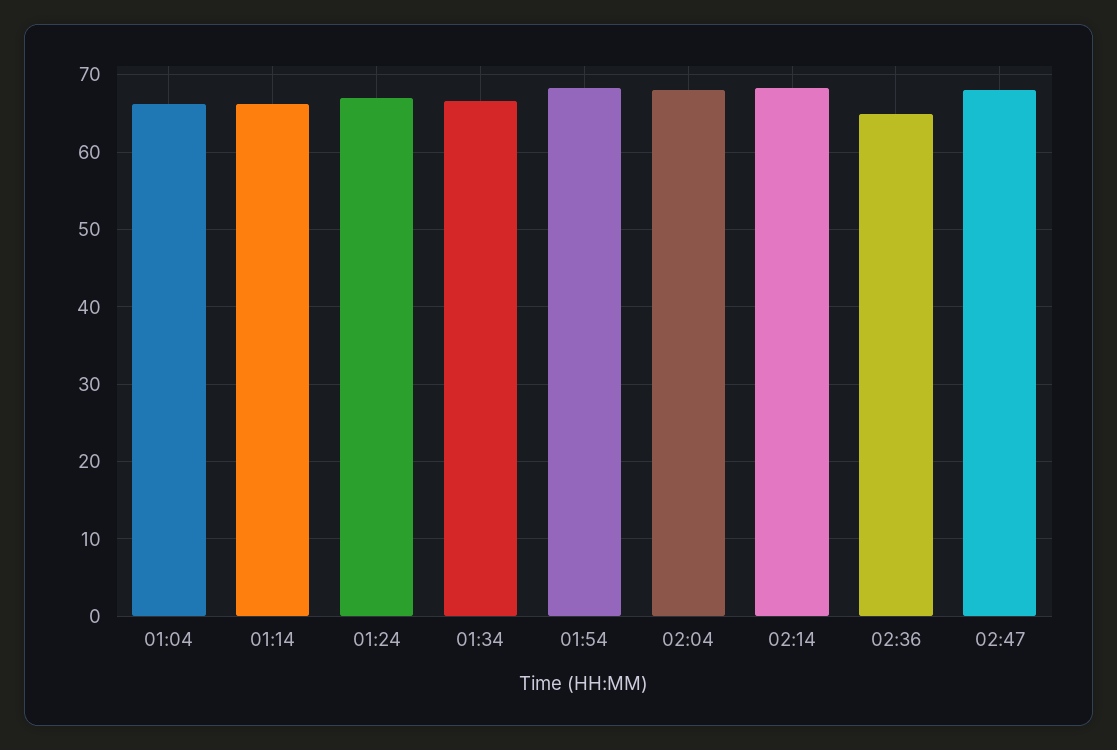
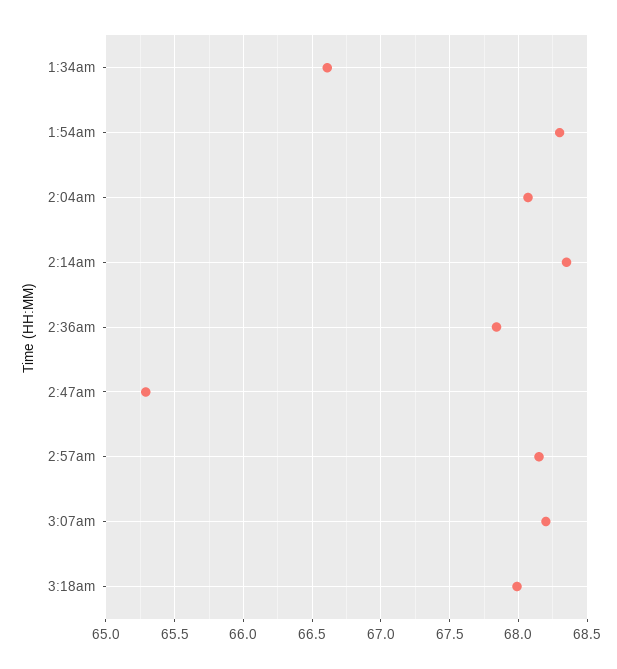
01:04: 66 -> none
01:14: 66 -> none
01:24: 67 -> none
02:36: 65 -> 67.85
02:47: 68 -> 65.3
2:57am: none -> 68.15
3:07am: none -> 68.2
3:18am: none -> 68

